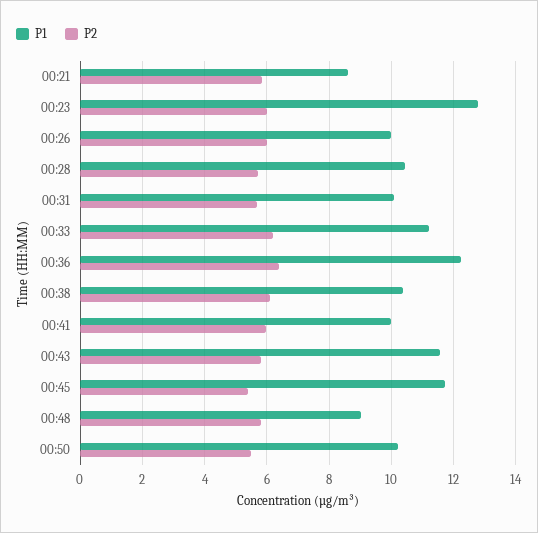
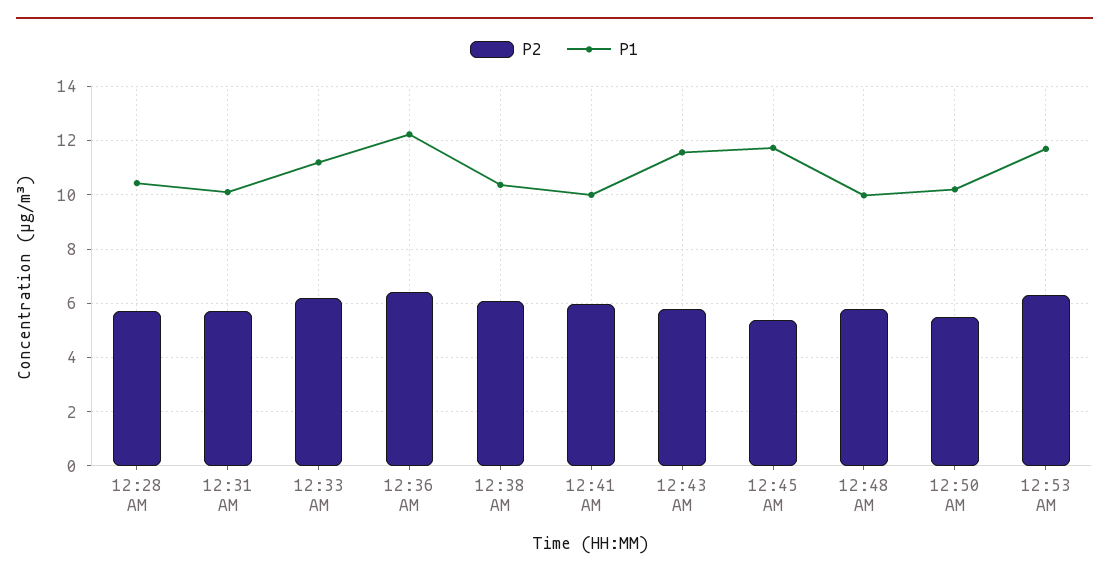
P1, 00:21: 8.6 -> none
P2, 00:21: 5.8 -> none
P1, 00:23: 12.8 -> none
P2, 00:23: 6 -> none
P1, 00:26: 10 -> none
P2, 00:26: 6 -> none
P1, 00:48: 9 -> 10
P2, 12:53 AM: none -> 6.25
P1, 12:53 AM: none -> 11.75

